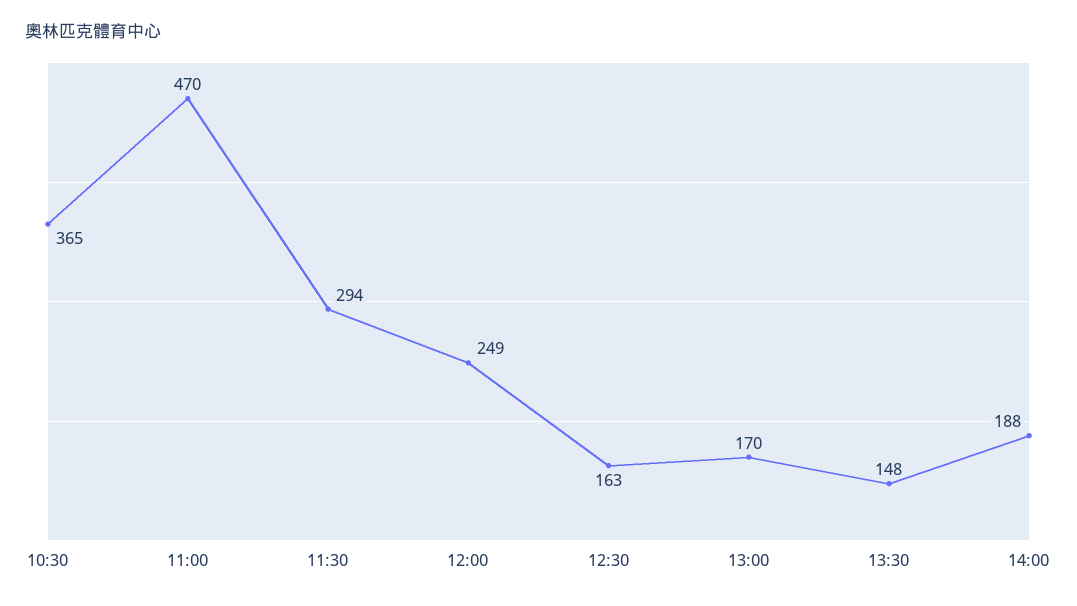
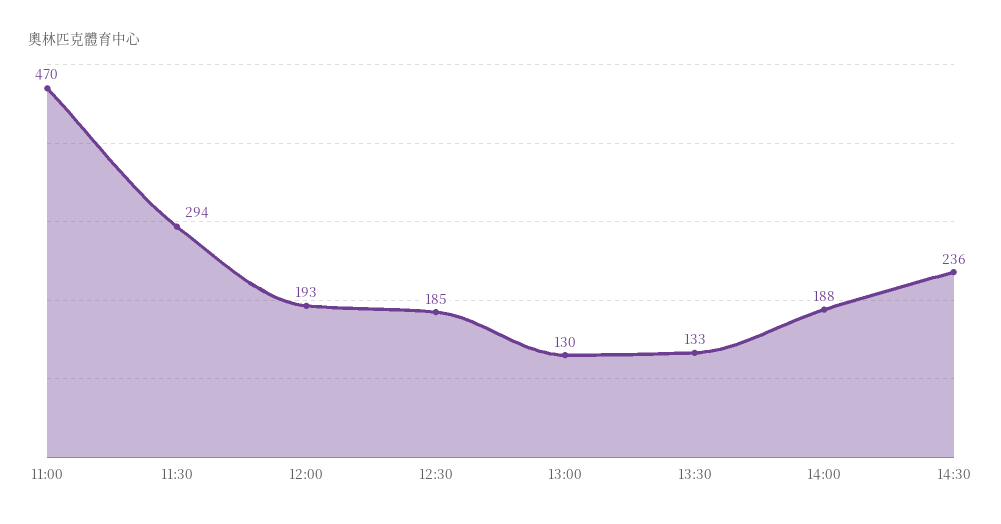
10:30: 365 -> none
12:00: 249 -> 193
12:30: 163 -> 185
13:00: 170 -> 130
13:30: 148 -> 133
14:30: none -> 236

